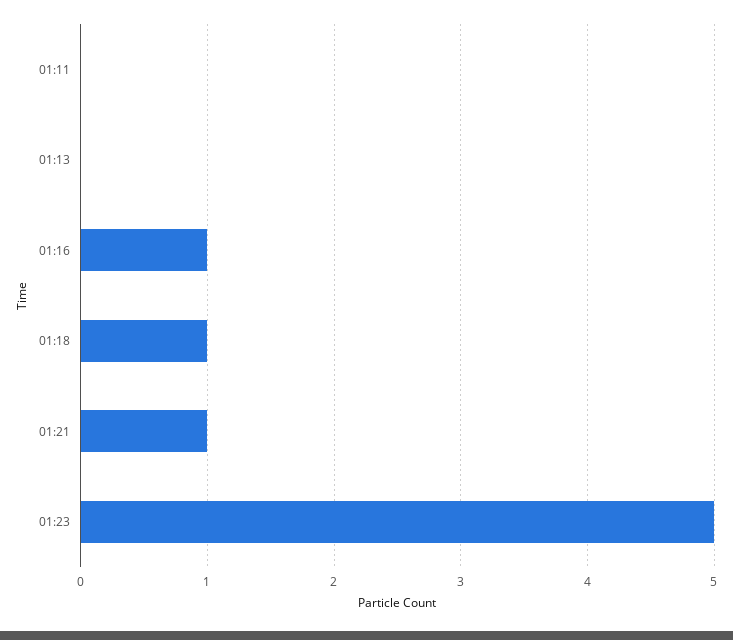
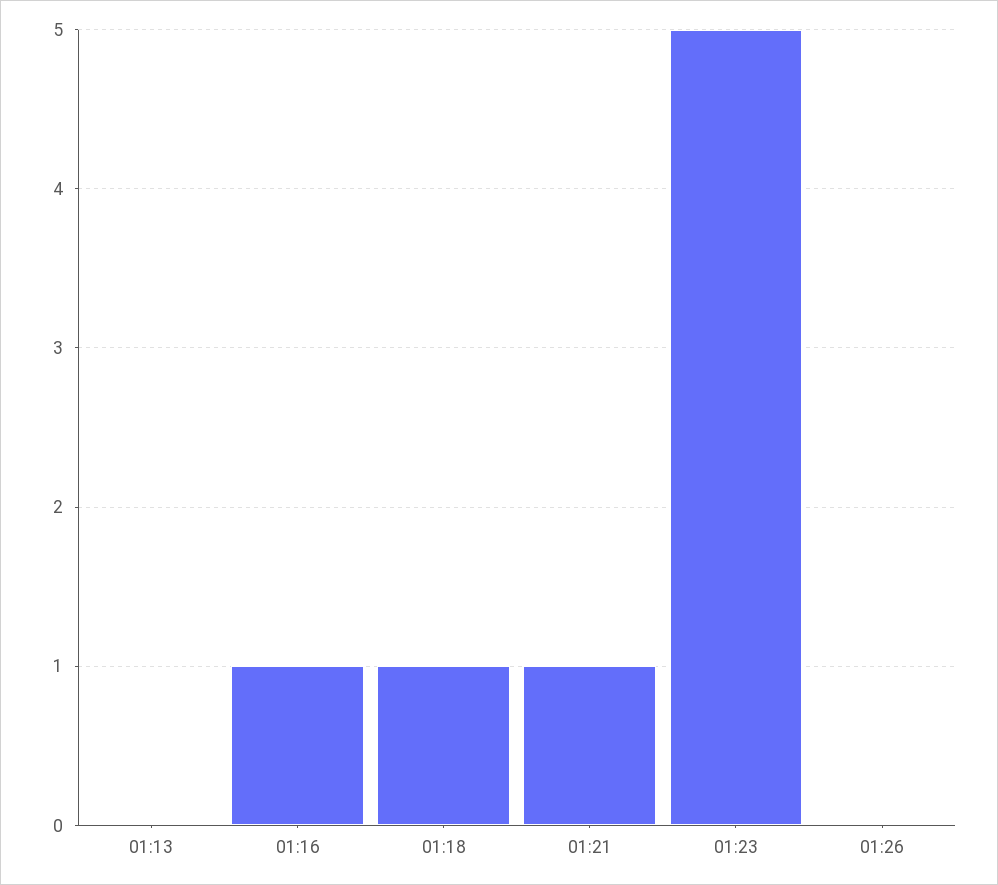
01:11: 0 -> none
01:26: none -> 0

